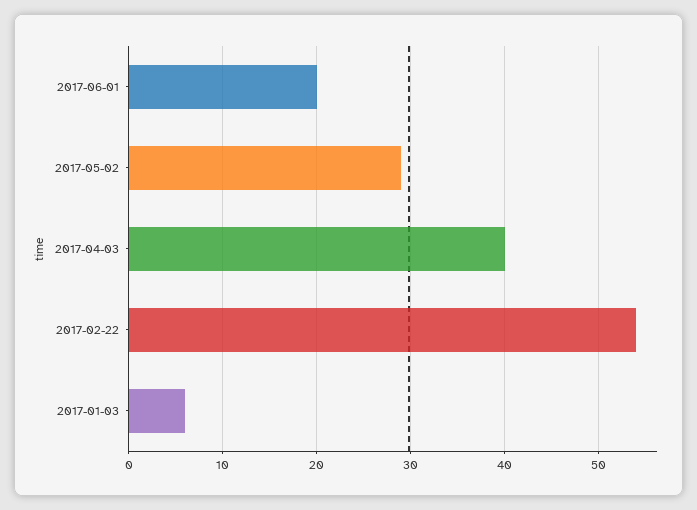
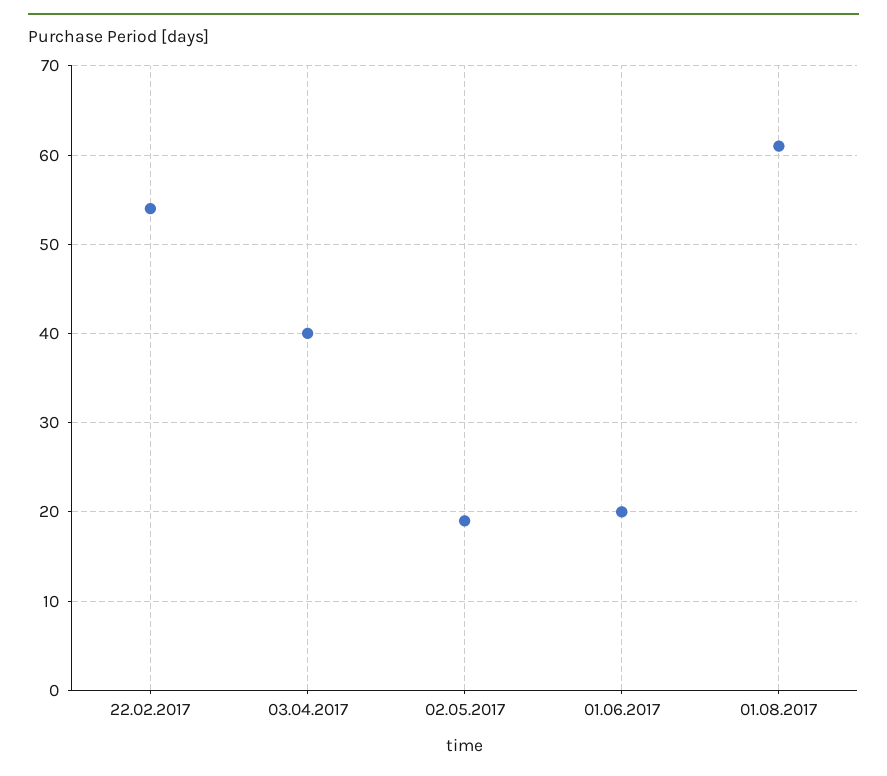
2017-05-02: 29 -> 19
2017-01-03: 6 -> none
01.08.2017: none -> 61

